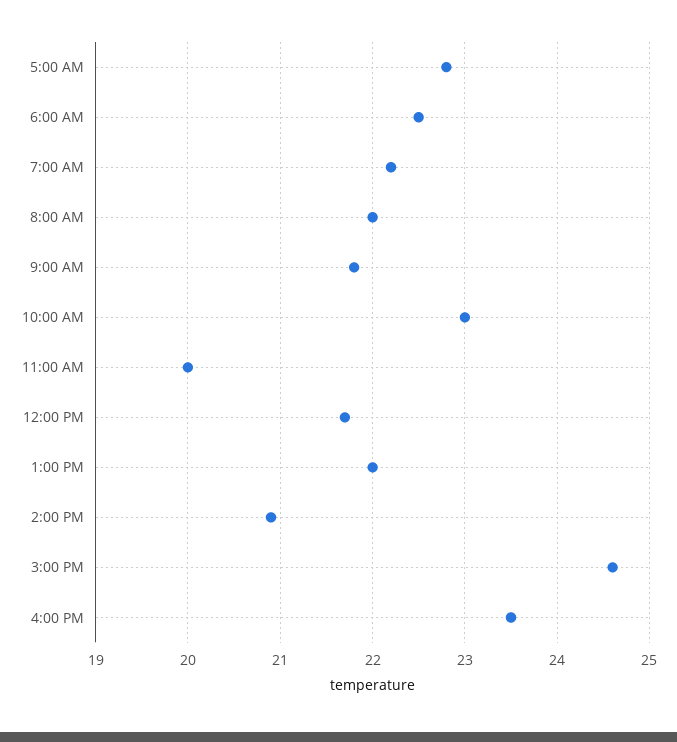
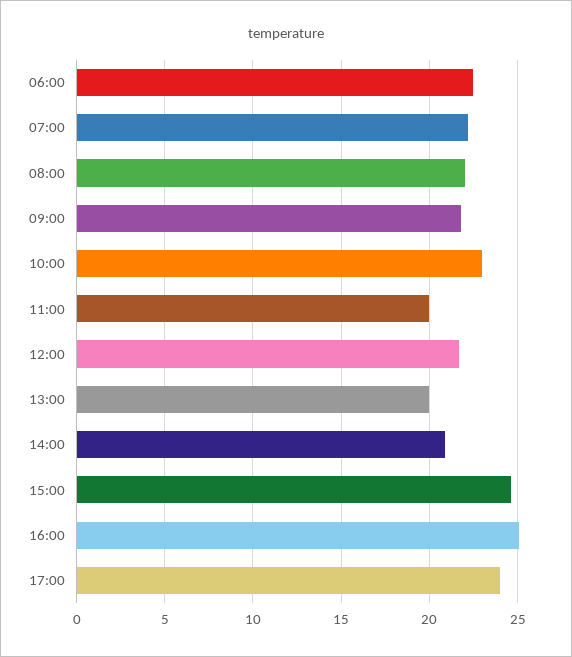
5:00 AM: 22.8 -> none
1:00 PM: 22 -> 20
4:00 PM: 23.5 -> 25
17:00: none -> 24

